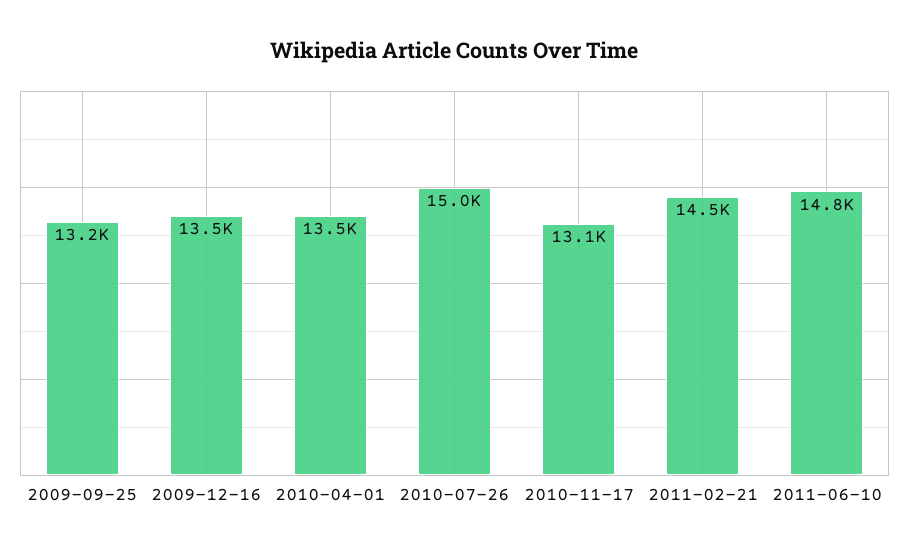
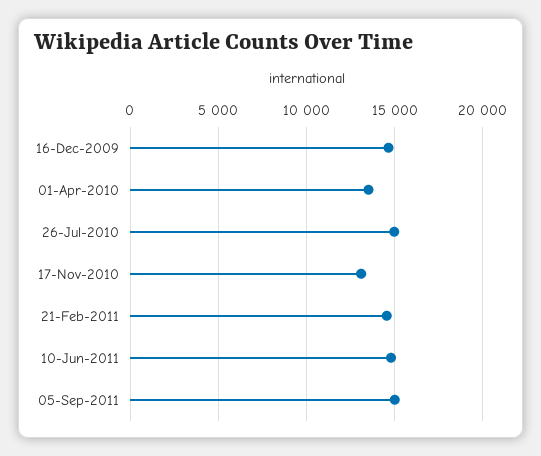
2009-09-25: 13200 -> none
2009-12-16: 13500 -> 14500
05-Sep-2011: none -> 15000

